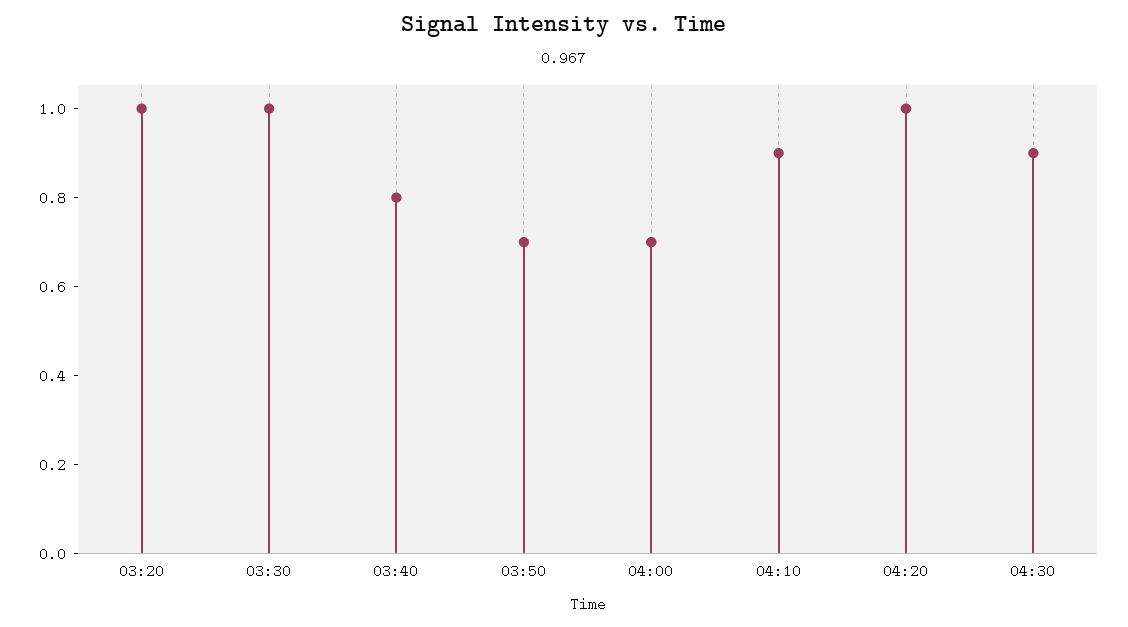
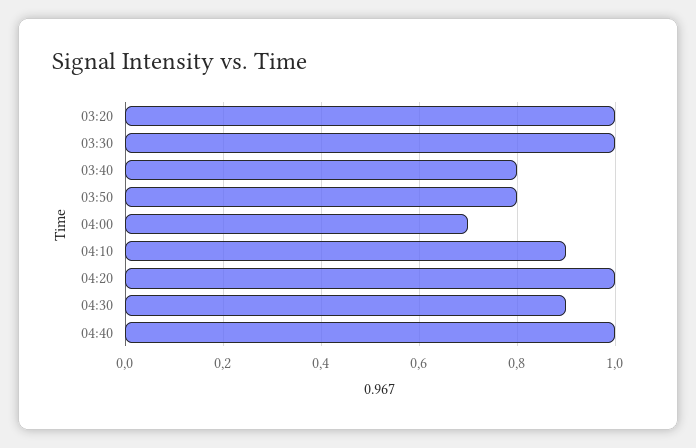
03:50: 0.7 -> 0.8
04:40: none -> 1

